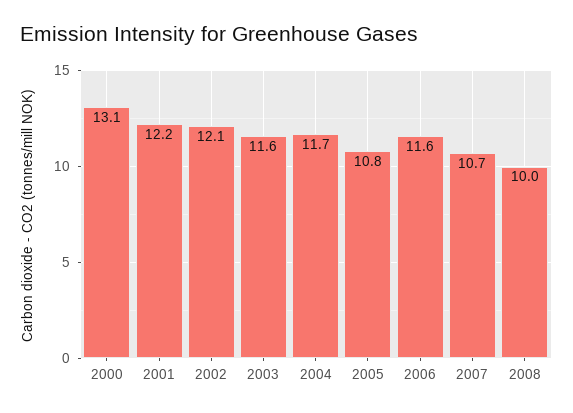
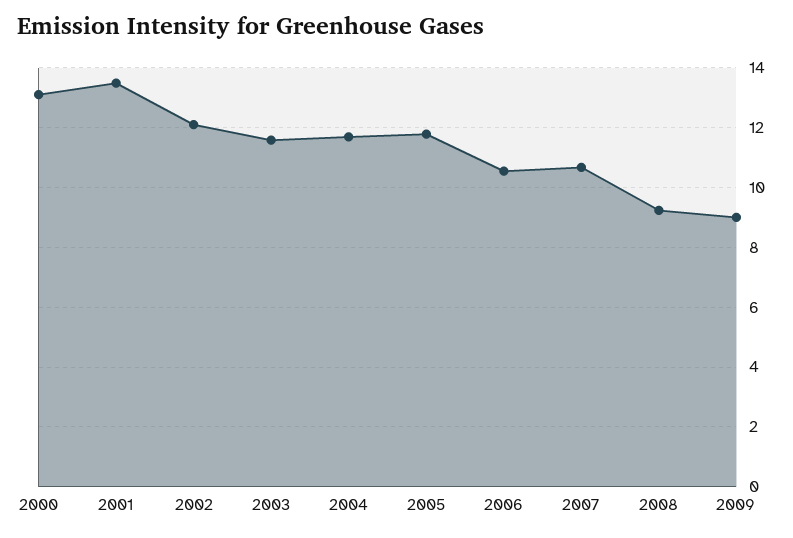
2001: 12.2 -> 13.5
2005: 10.8 -> 11.75
2006: 11.6 -> 10.5
2008: 10 -> 9.25
2009: none -> 9

